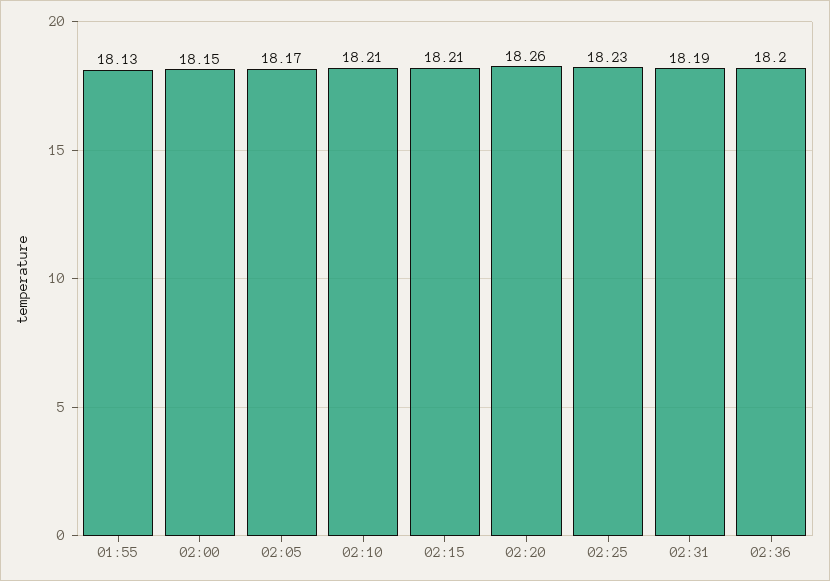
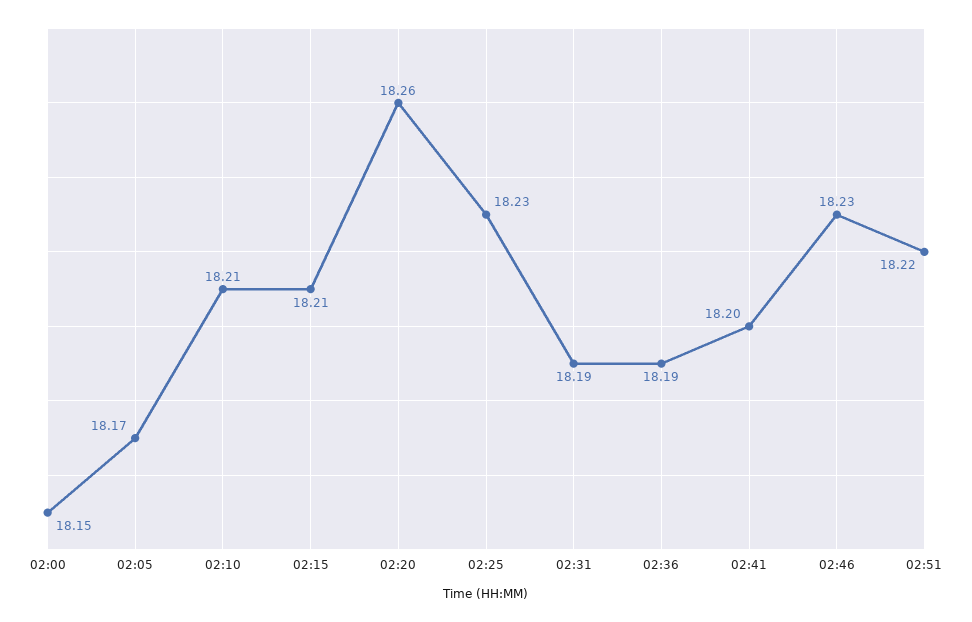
01:55: 18.13 -> none
02:36: 18.2 -> 18.19
02:41: none -> 18.2
02:46: none -> 18.23
02:51: none -> 18.22

